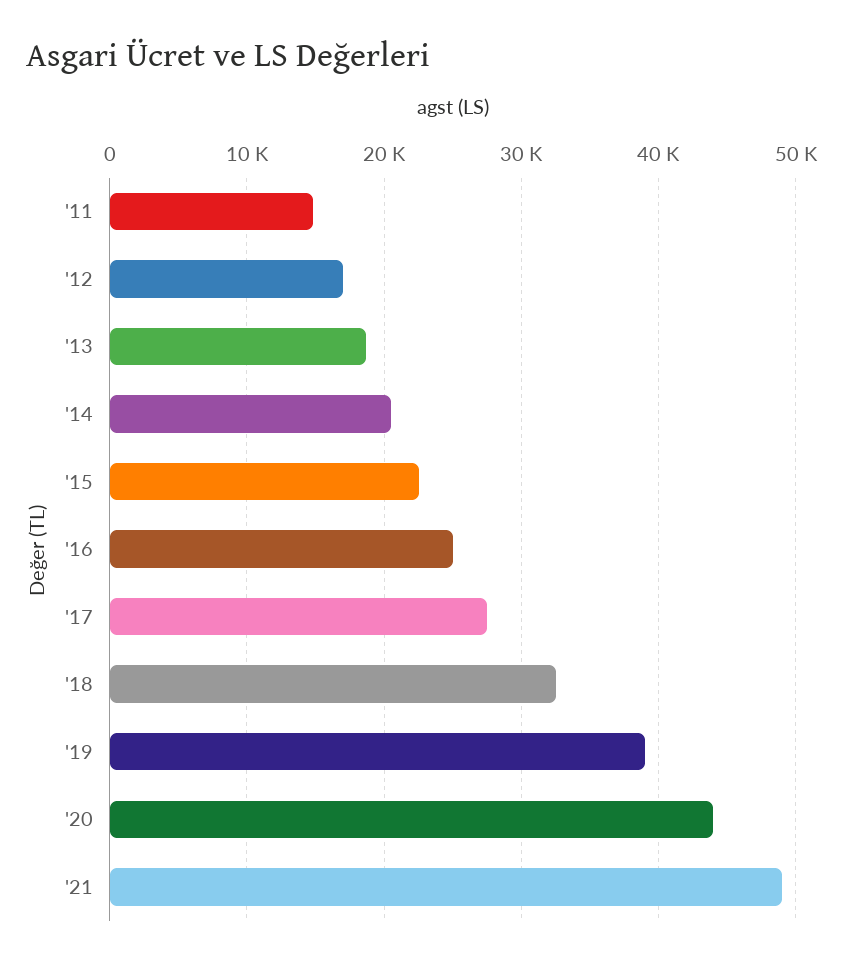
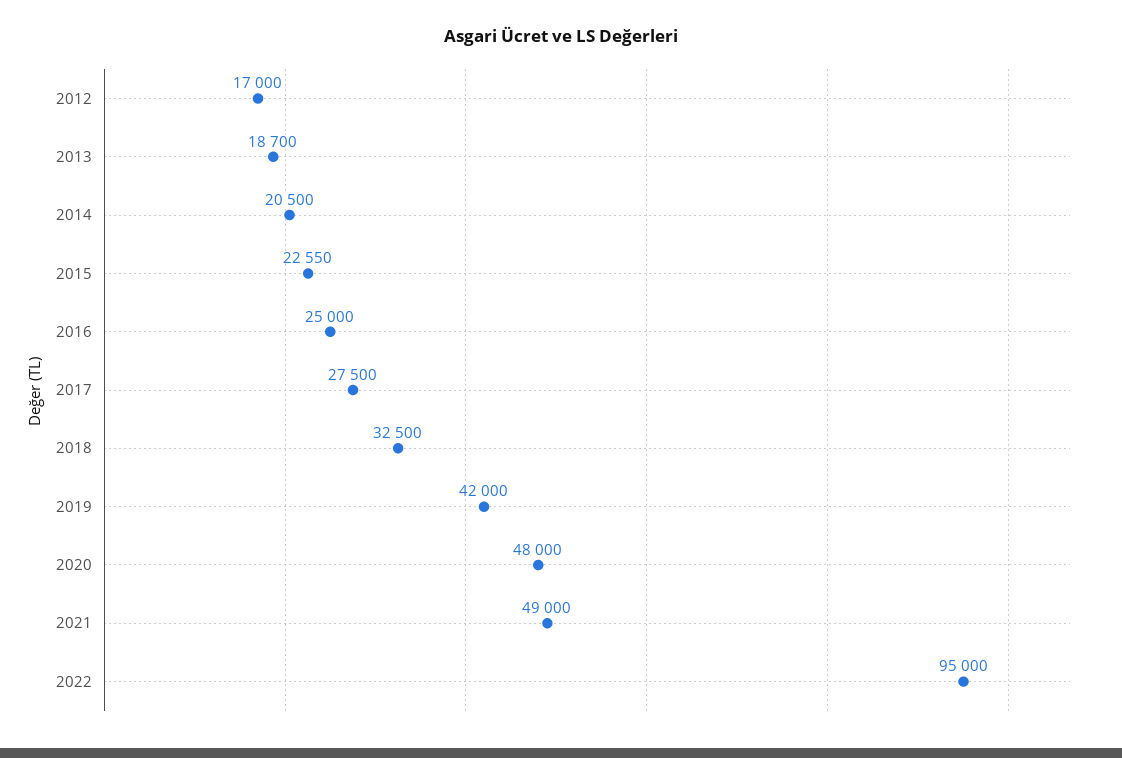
'11: 15000 -> none
'19: 39000 -> 42000
'20: 44000 -> 48000
2022: none -> 95000

